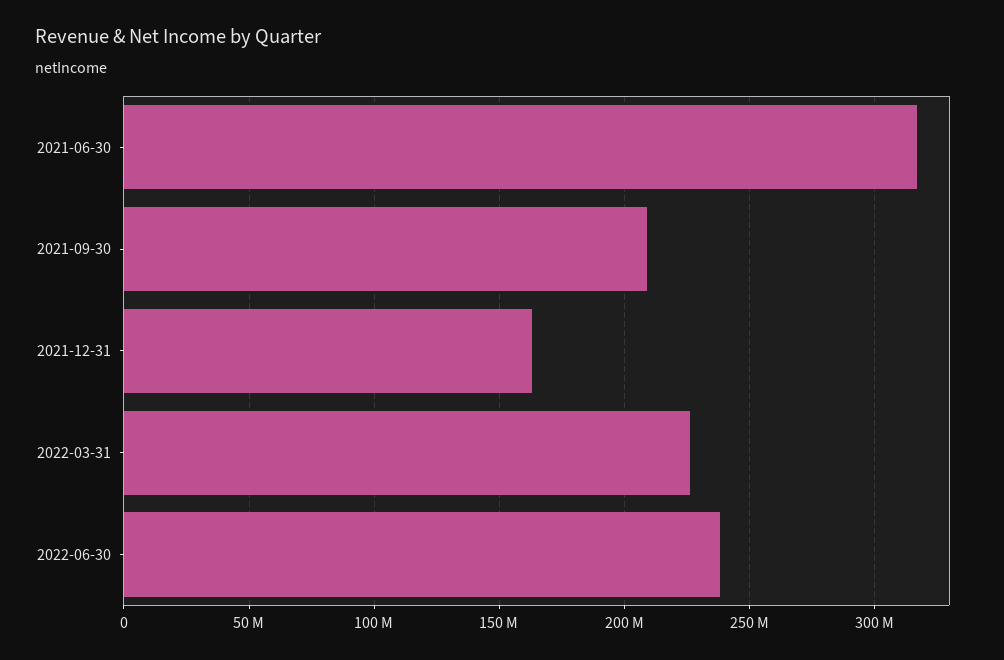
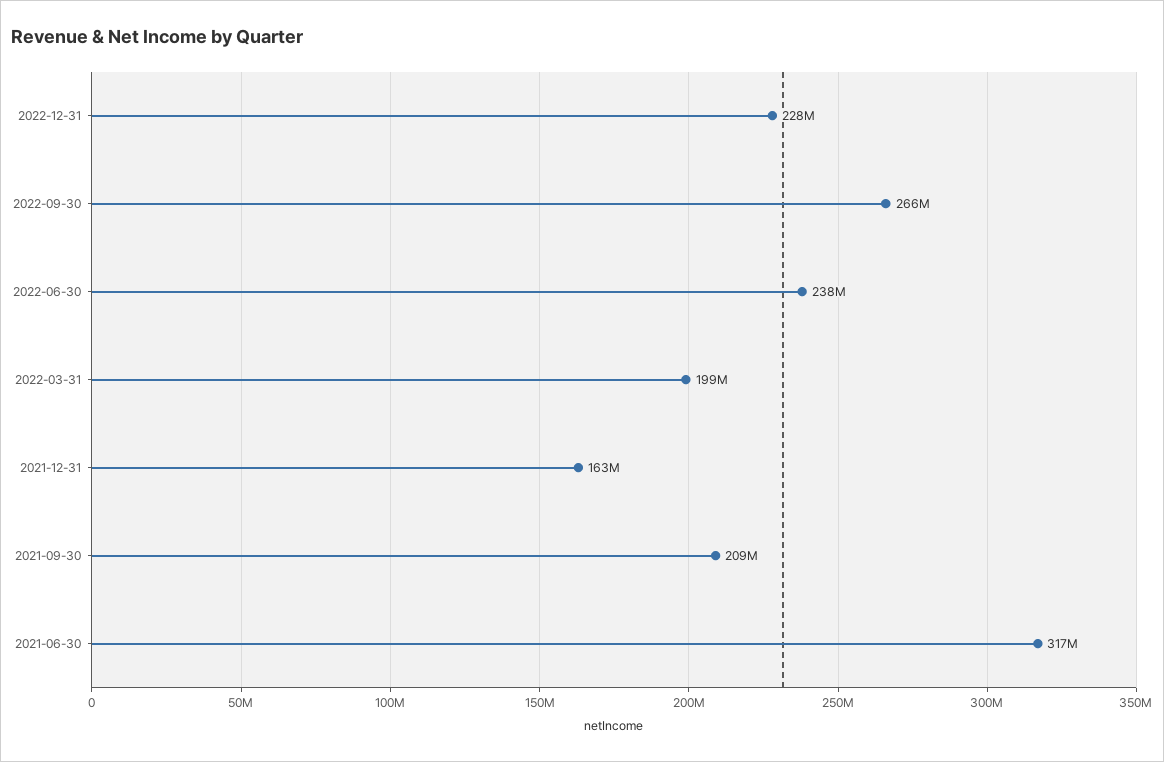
2022-03-31: 225000000 -> 199000000
2022-12-31: none -> 228000000
2022-09-30: none -> 266000000

